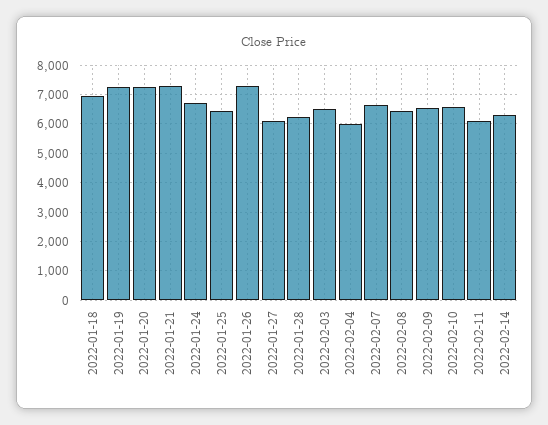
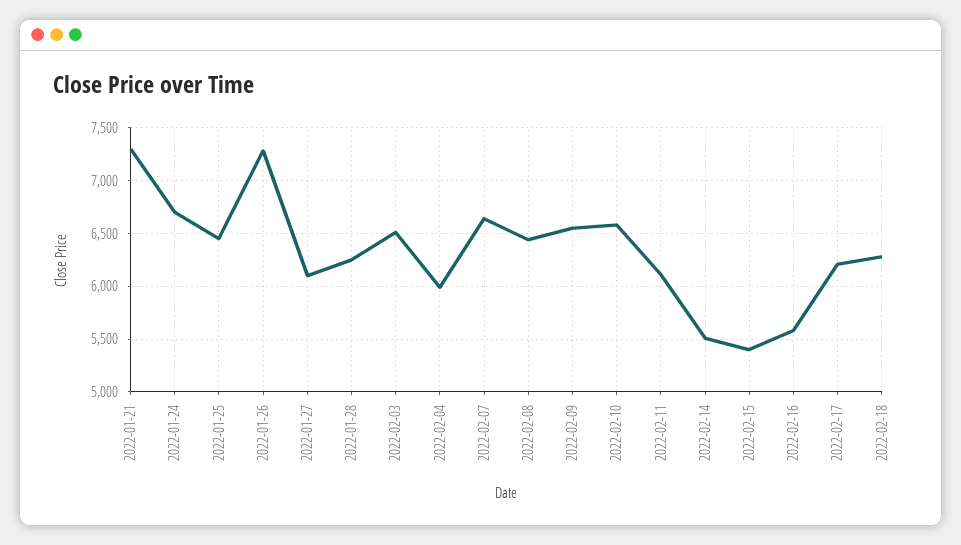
2022-01-18: 7000 -> none
2022-01-19: 7250 -> none
2022-01-20: 7250 -> none
2022-02-14: 6250 -> 5500
2022-02-15: none -> 5400
2022-02-16: none -> 5600
2022-02-17: none -> 6200
2022-02-18: none -> 6300

